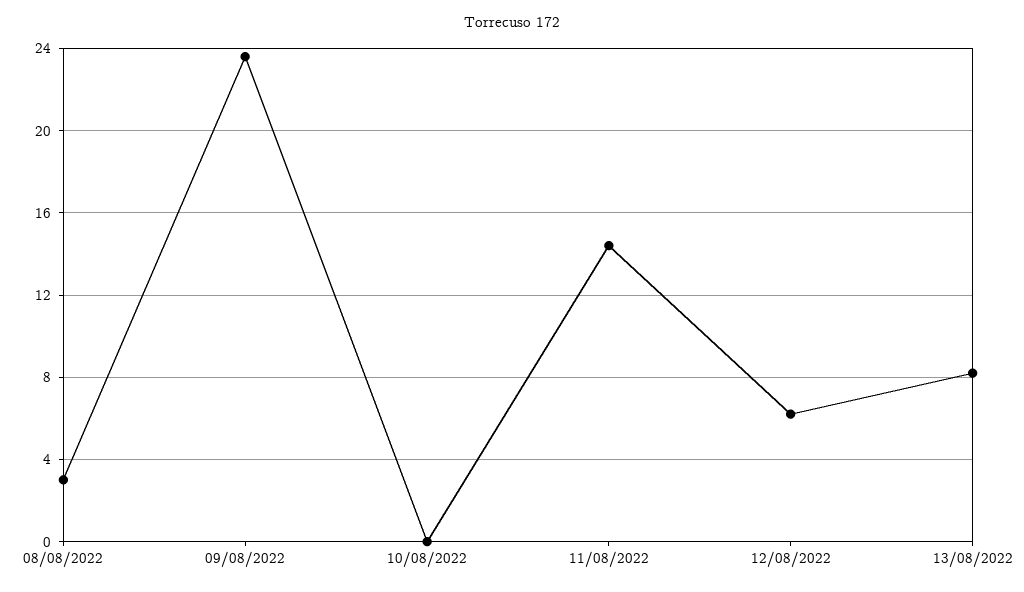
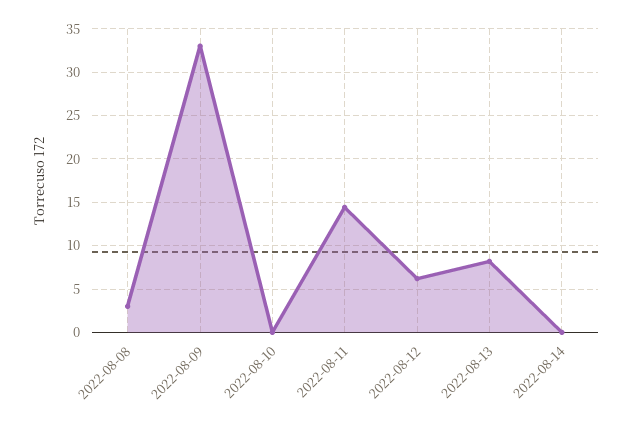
09/08/2022: 23.5 -> 33
2022-08-14: none -> 0

